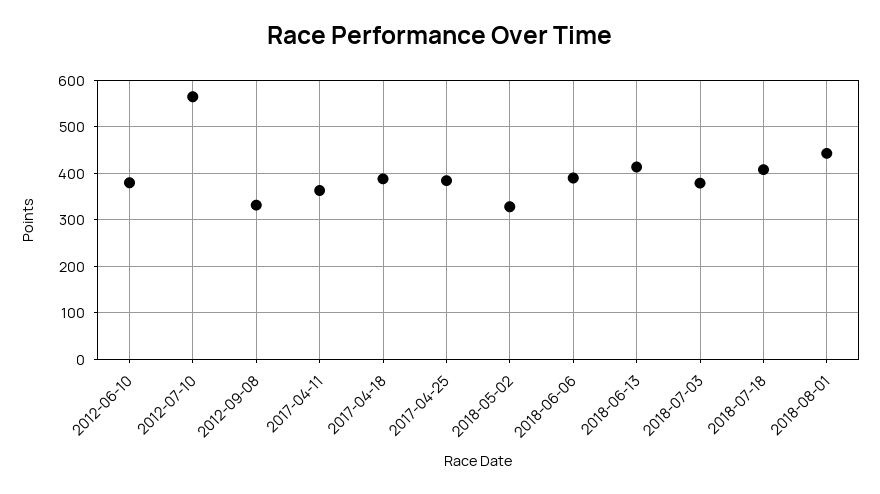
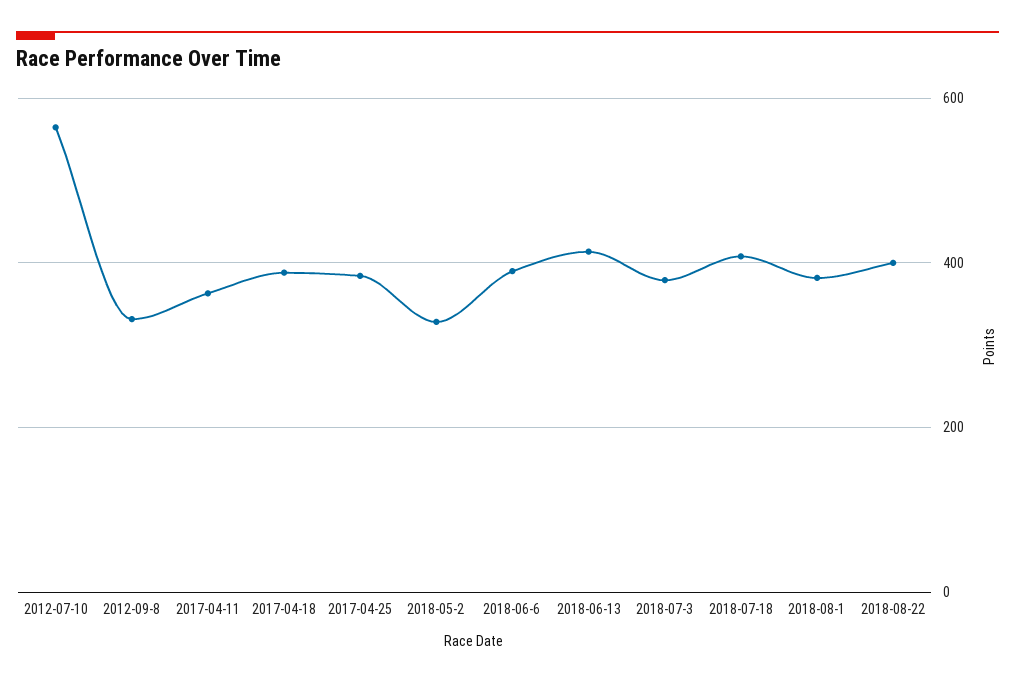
2012-06-10: 380 -> none
2018-08-01: 440 -> 380
2018-08-22: none -> 400

